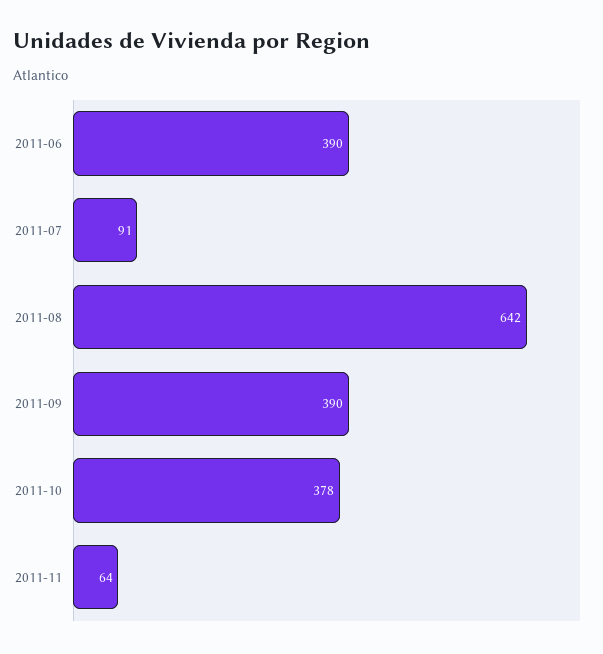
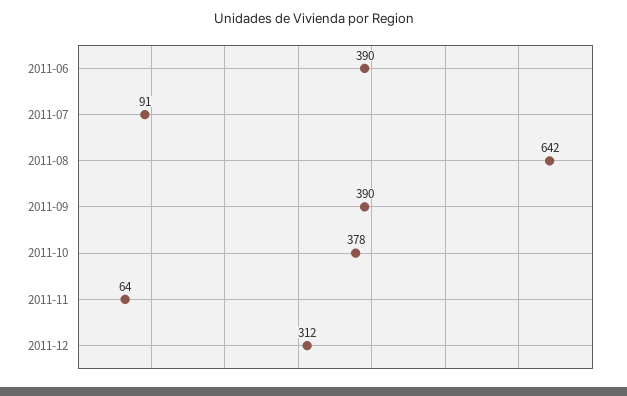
2011-12: none -> 312

